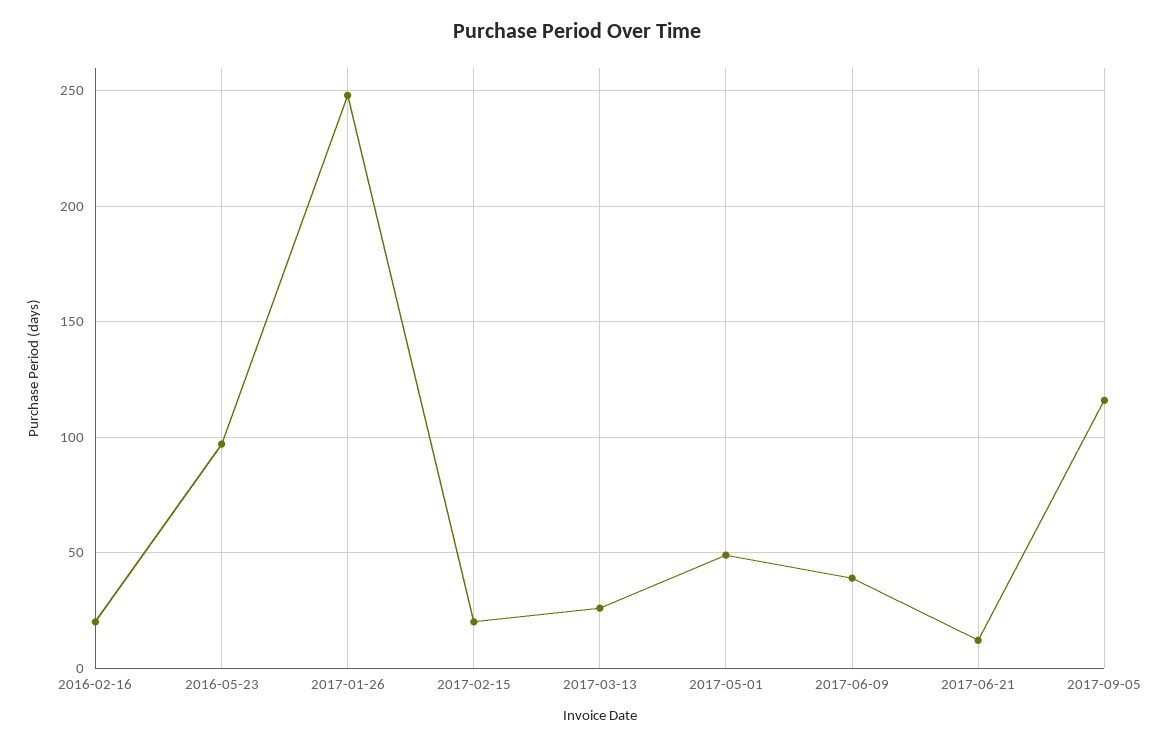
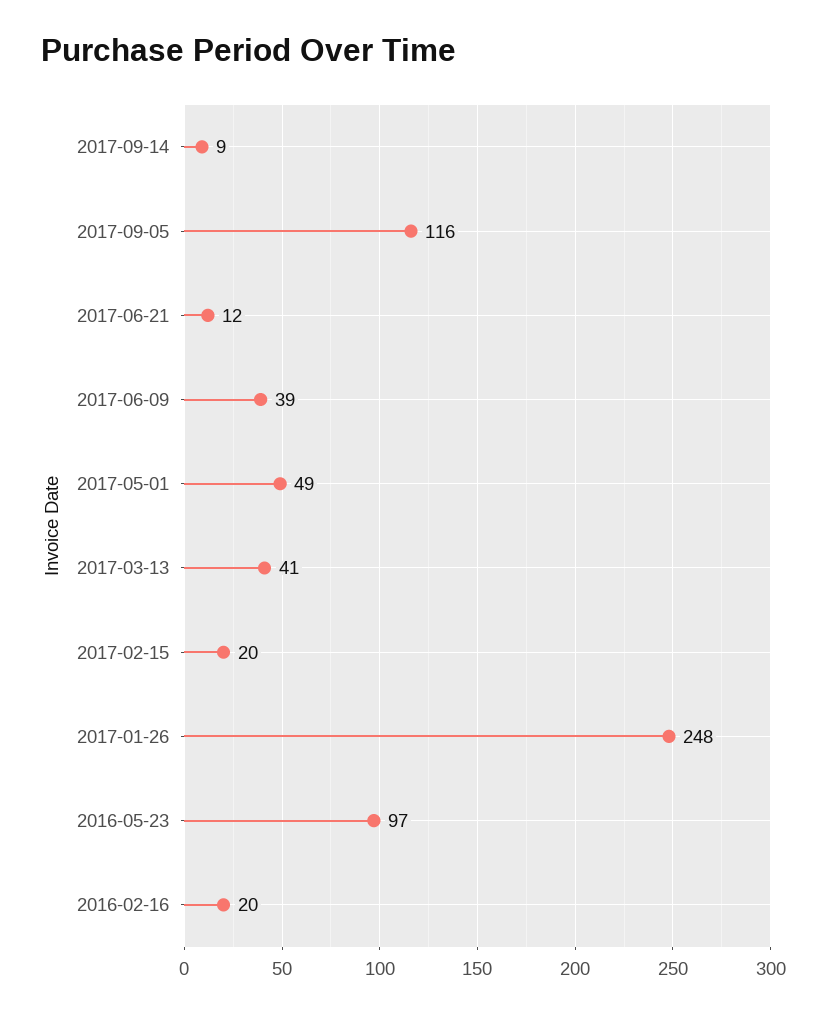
2017-03-13: 25 -> 41
2017-09-14: none -> 9

